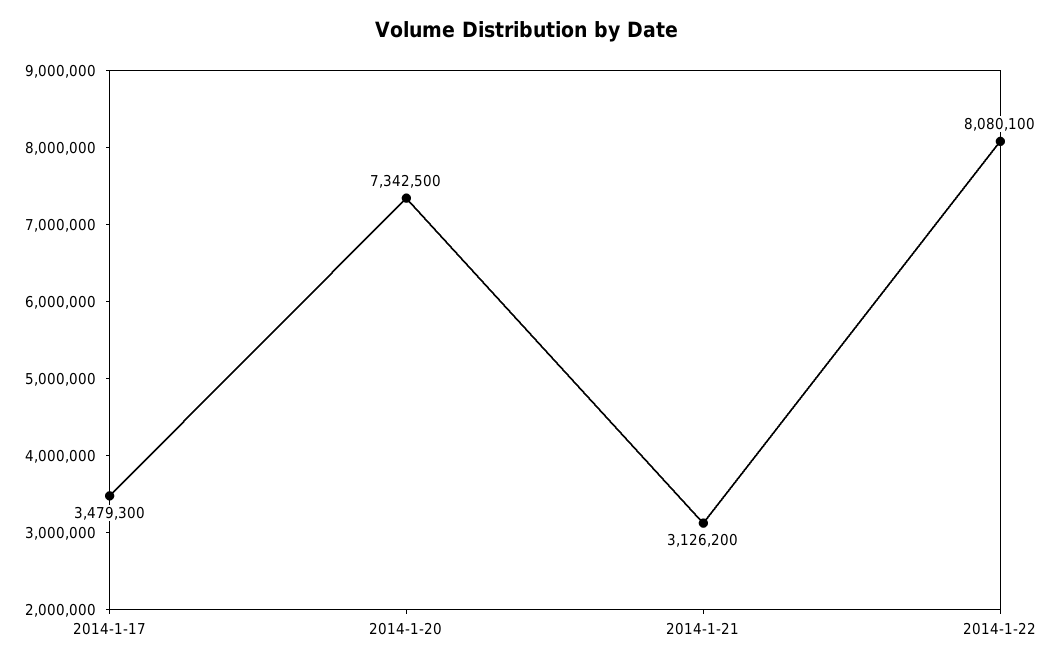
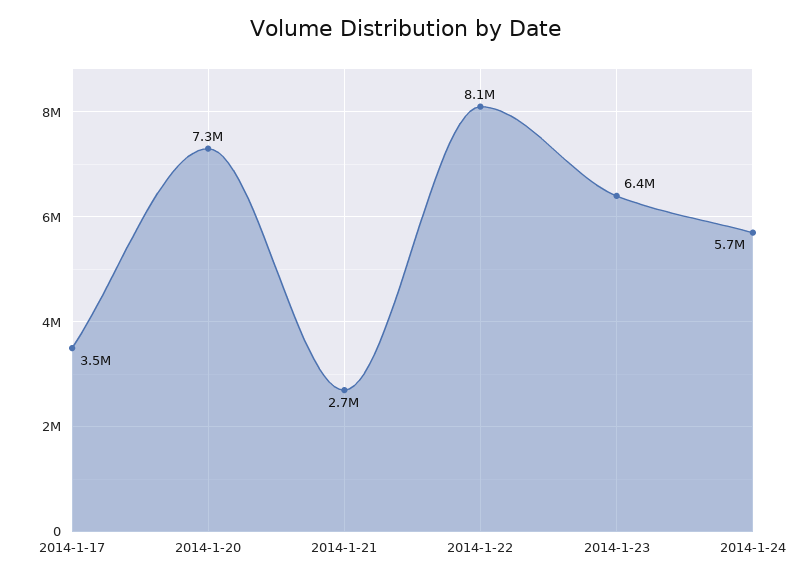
2014-1-21: 3126200 -> 2700000
2014-1-23: none -> 6400000
2014-1-24: none -> 5700000

